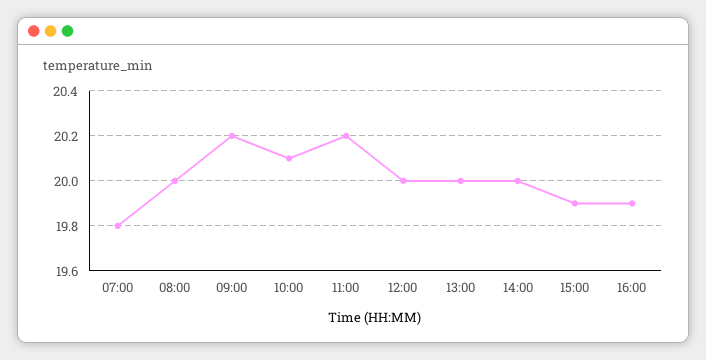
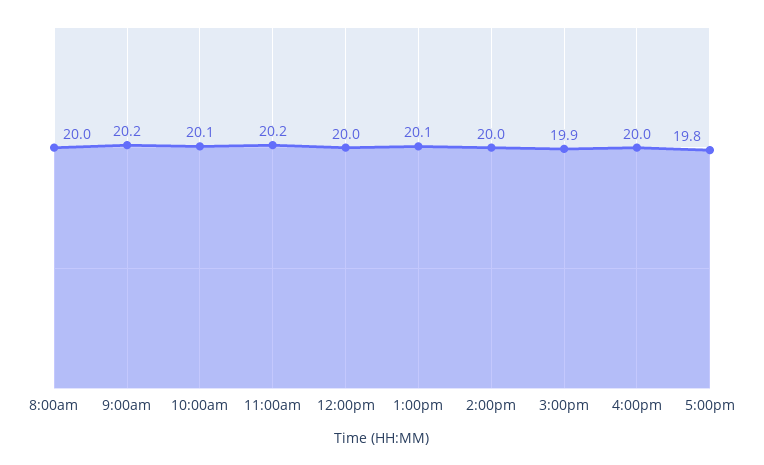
07:00: 19.8 -> none
13:00: 20 -> 20.1
16:00: 19.9 -> 20
5:00pm: none -> 19.8

